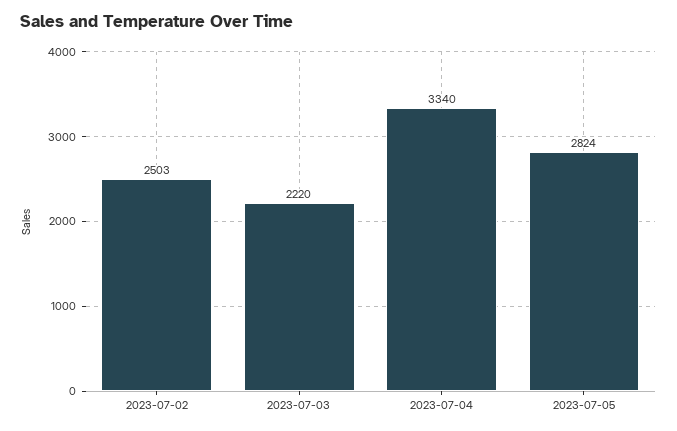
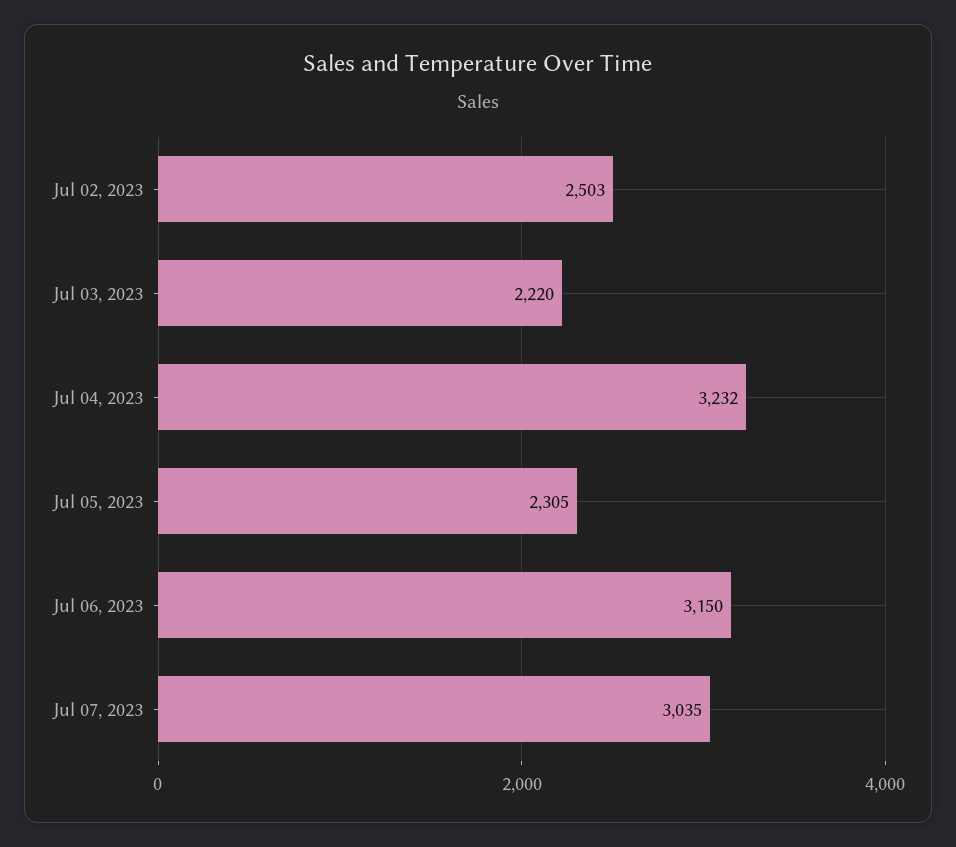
2023-07-04: 3340 -> 3232
2023-07-05: 2824 -> 2305
Jul 06, 2023: none -> 3150
Jul 07, 2023: none -> 3035

